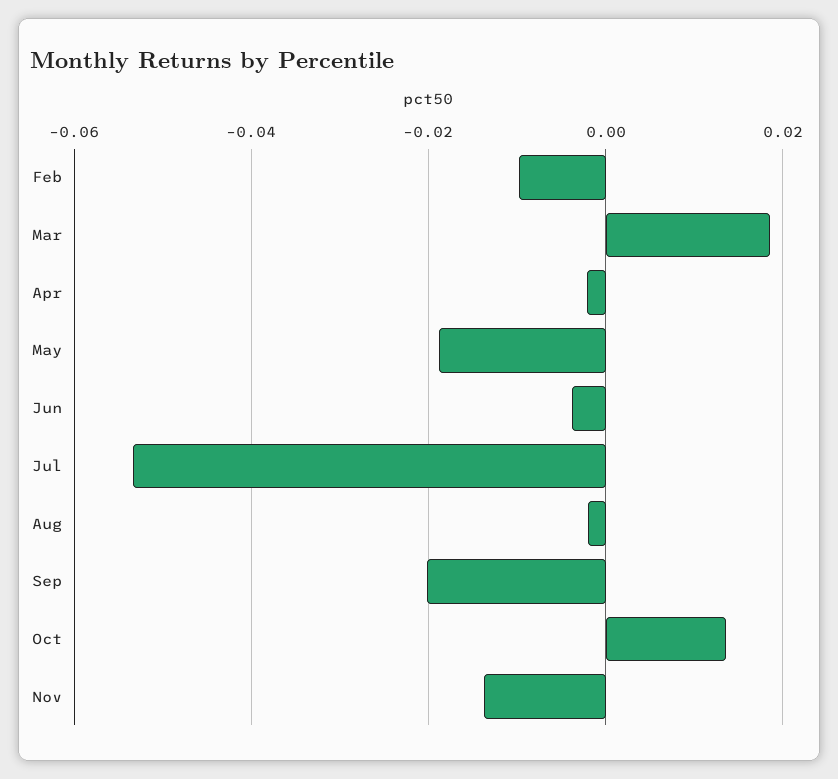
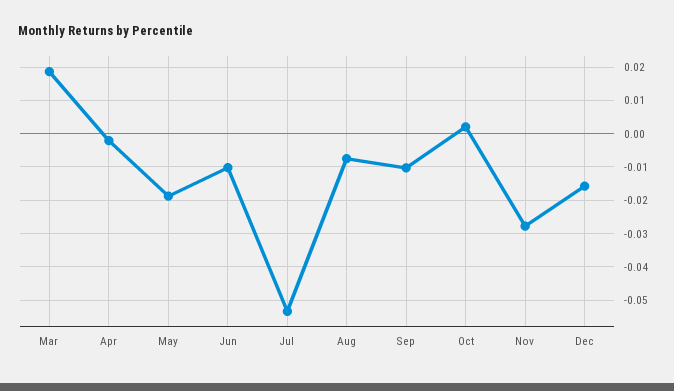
Feb: -0.01 -> none
Jun: -0.004 -> -0.01
Aug: -0.002 -> -0.008
Sep: -0.02 -> -0.01
Oct: 0.014 -> 0.002
Nov: -0.014 -> -0.028
Dec: none -> -0.016

